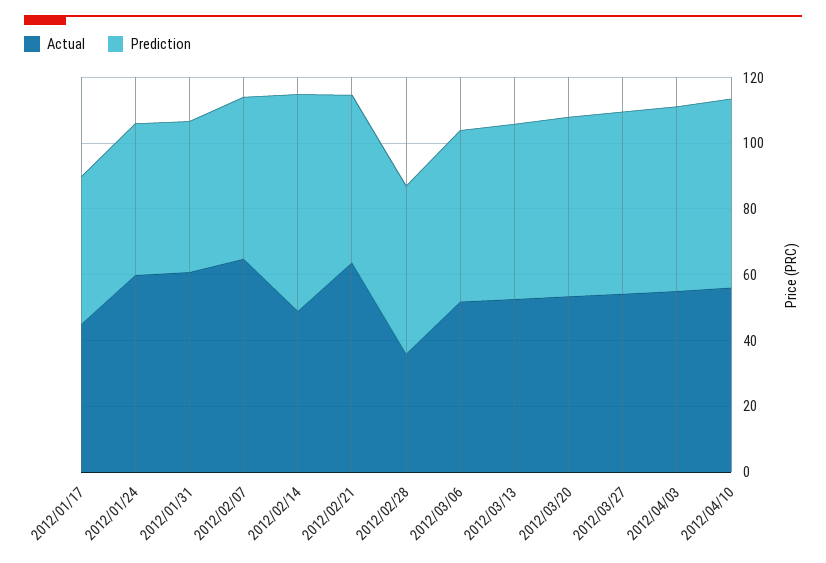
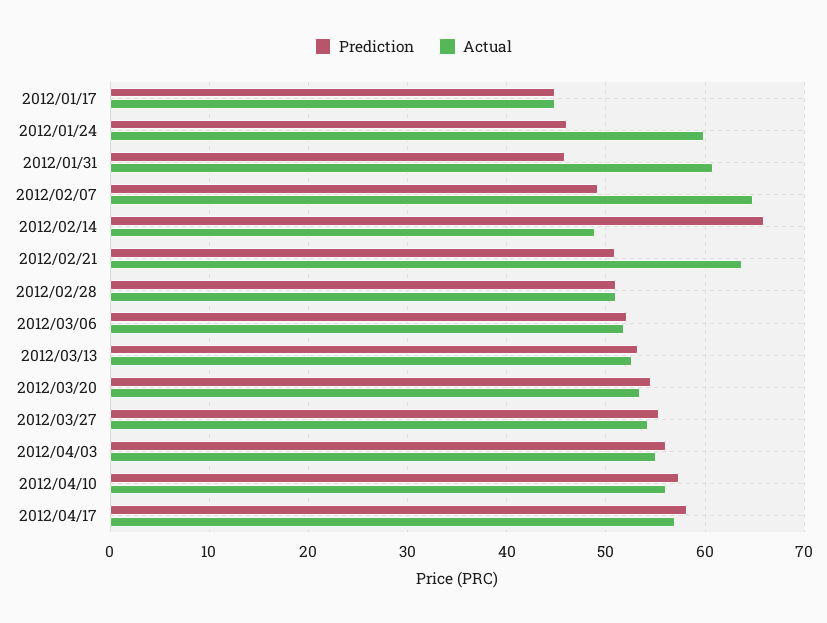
Actual, 2012/02/28: 35 -> 51
Prediction, 2012/04/17: none -> 58
Actual, 2012/04/17: none -> 57

